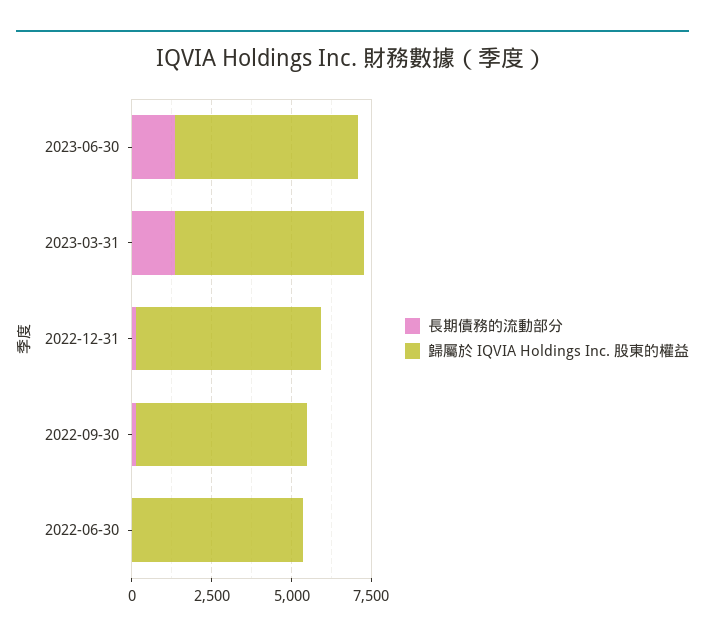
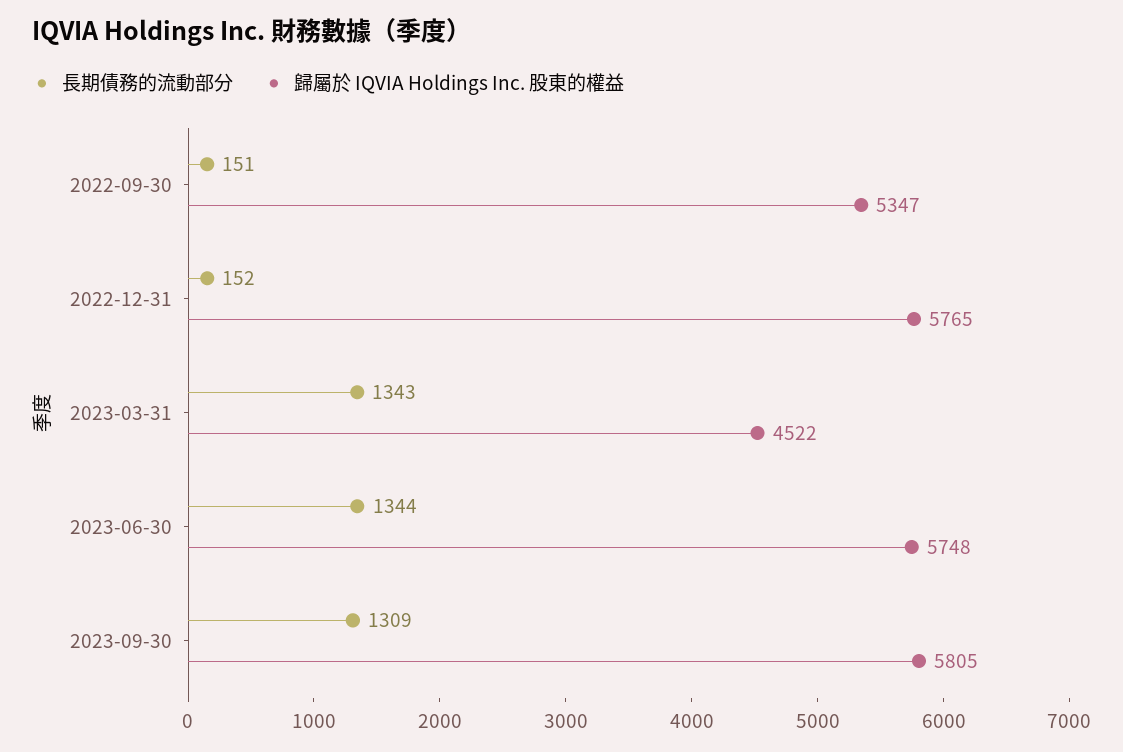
歸屬於 IQVIA Holdings Inc. 股東的權益, 2023-03-31: 6000 -> 4522
長期債務的流動部分, 2022-06-30: 0 -> none
歸屬於 IQVIA Holdings Inc. 股東的權益, 2022-06-30: 5500 -> none
長期債務的流動部分, 2023-09-30: none -> 1309
歸屬於 IQVIA Holdings Inc. 股東的權益, 2023-09-30: none -> 5805

